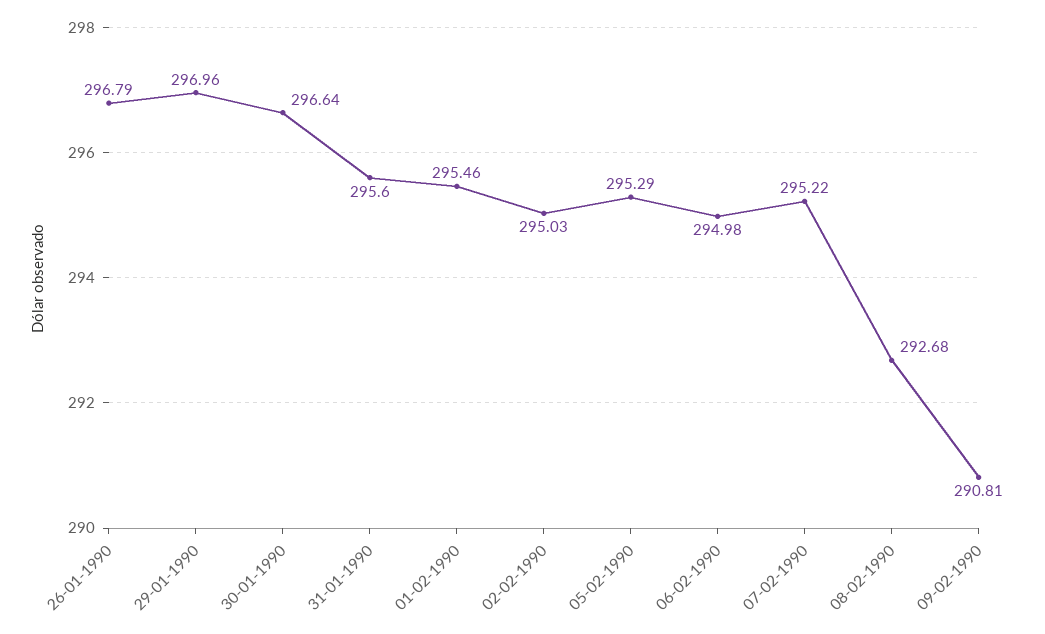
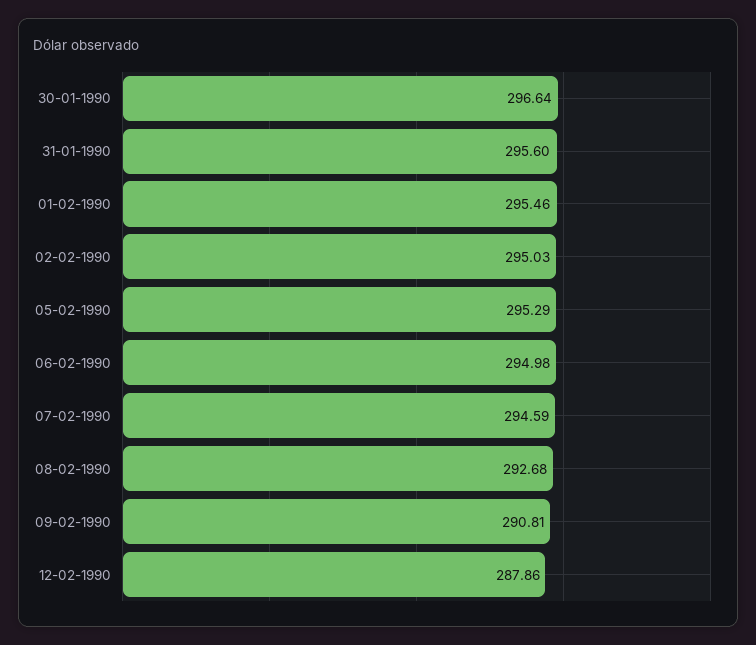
26-01-1990: 296.79 -> none
29-01-1990: 296.96 -> none
07-02-1990: 295.22 -> 294.59
12-02-1990: none -> 287.86

